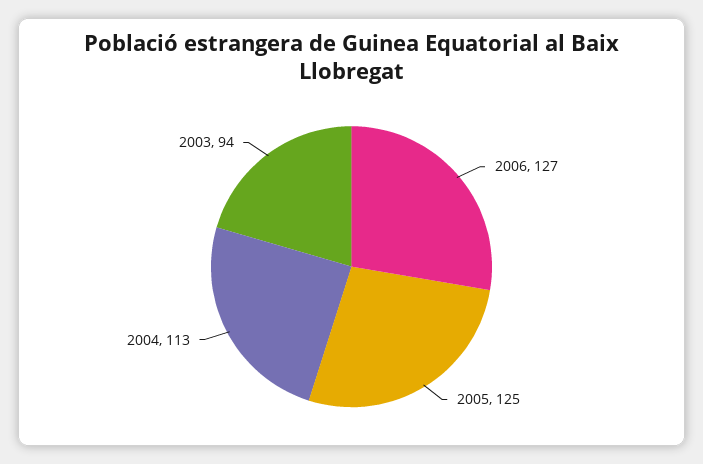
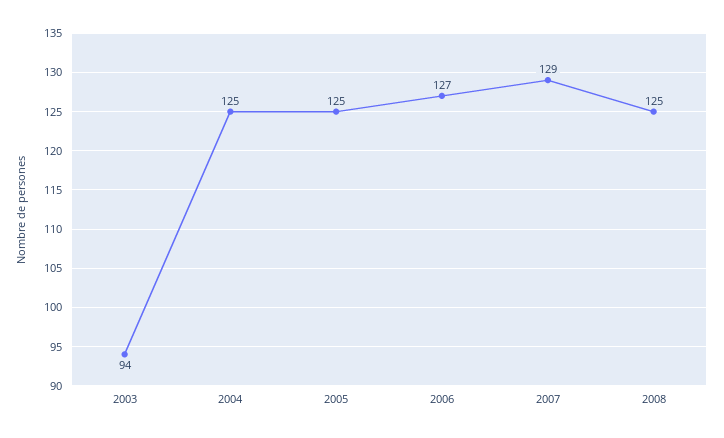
2004: 113 -> 125
2007: none -> 129
2008: none -> 125

